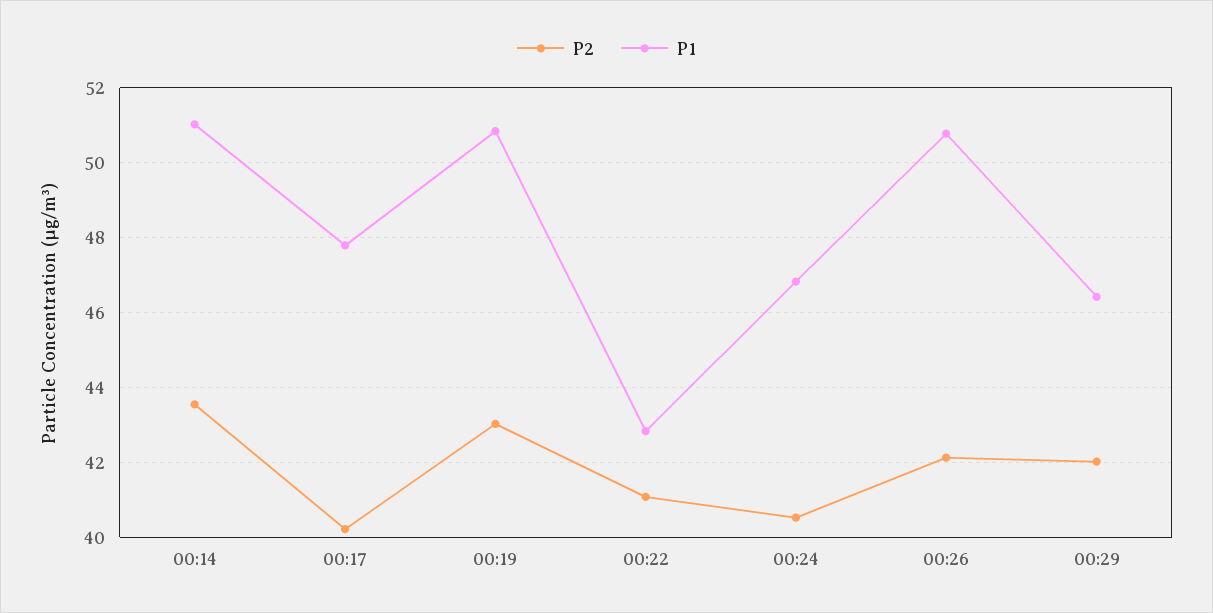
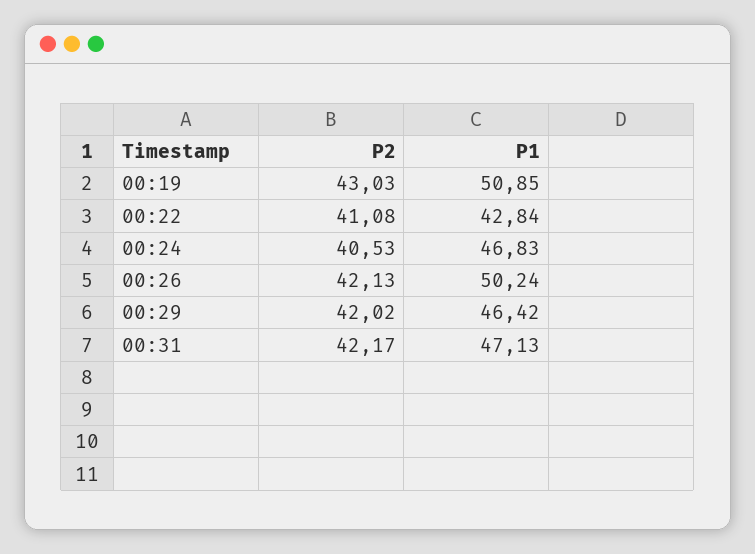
P2, 00:14: 43.6 -> none
P1, 00:14: 51 -> none
P2, 00:17: 40.2 -> none
P1, 00:17: 47.8 -> none
P1, 00:26: 50.8 -> 50.24
P2, 00:31: none -> 42.17
P1, 00:31: none -> 47.13

